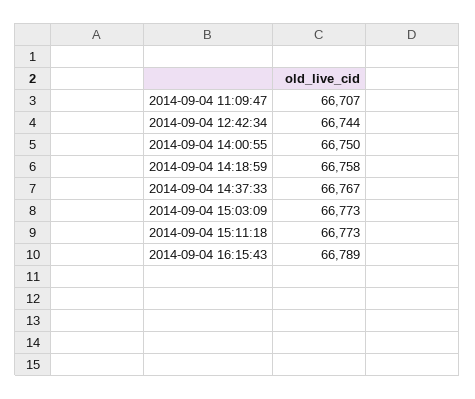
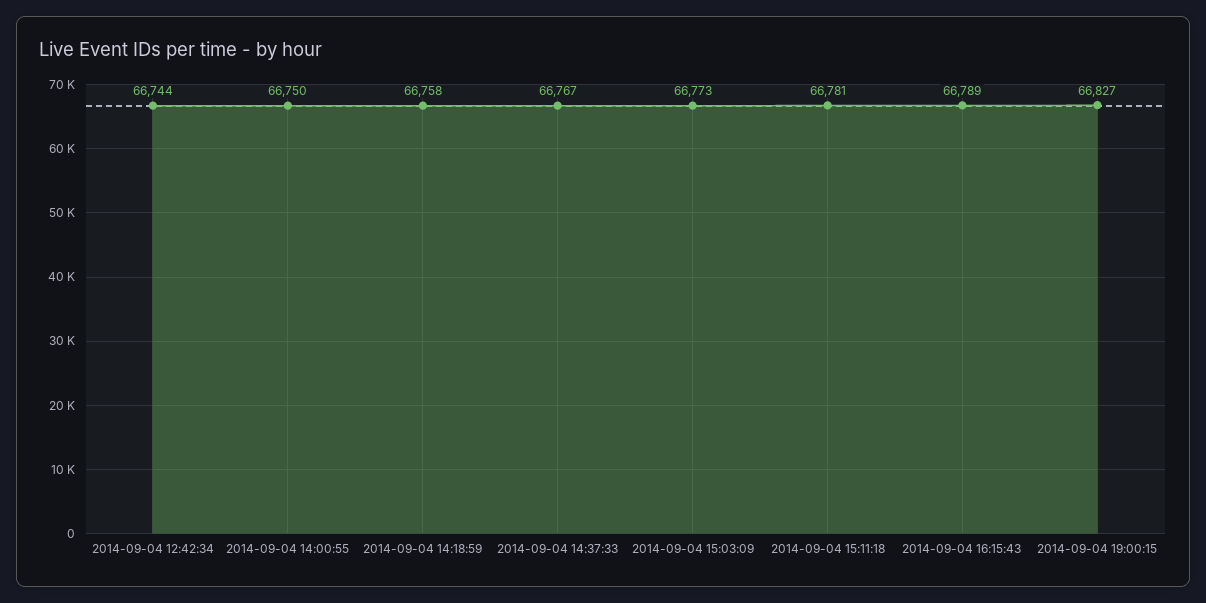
2014-09-04 11:09:47: 66707 -> none
2014-09-04 15:11:18: 66773 -> 66781
2014-09-04 19:00:15: none -> 66827

